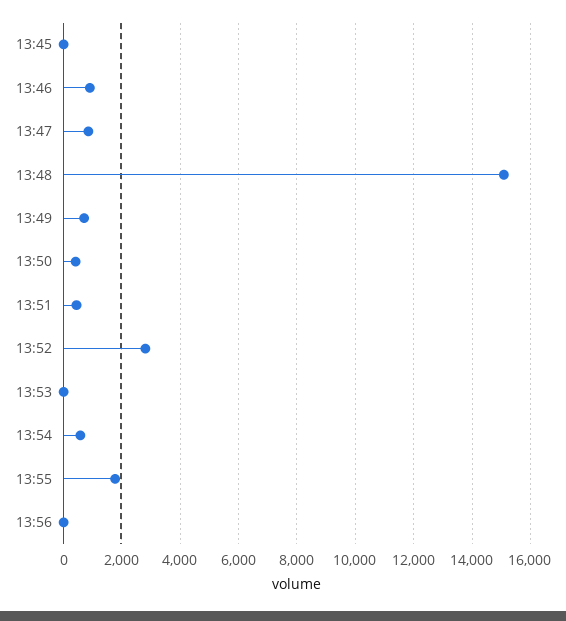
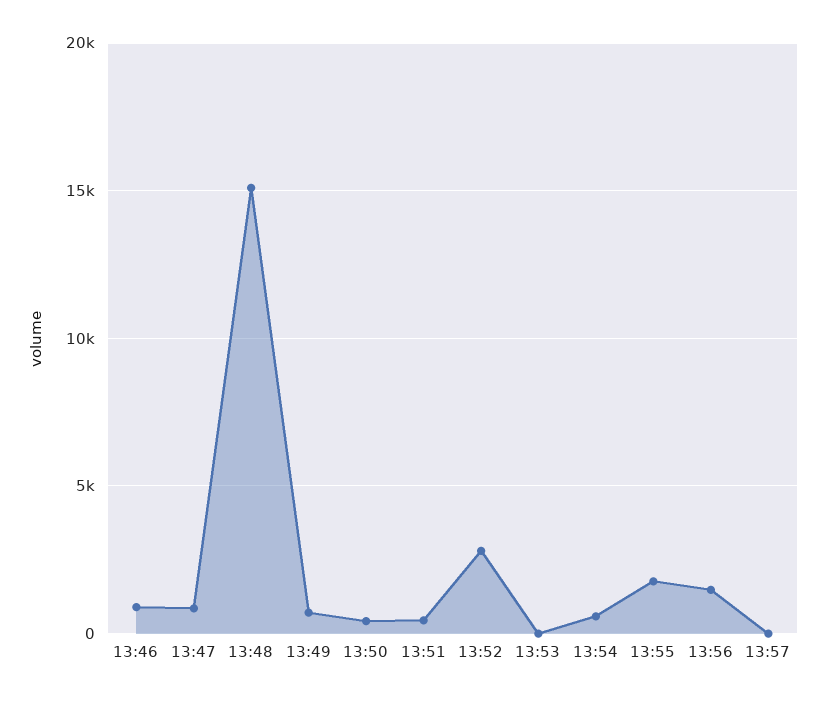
13:45: 0 -> none
13:56: 0 -> 1500
13:57: none -> 0

